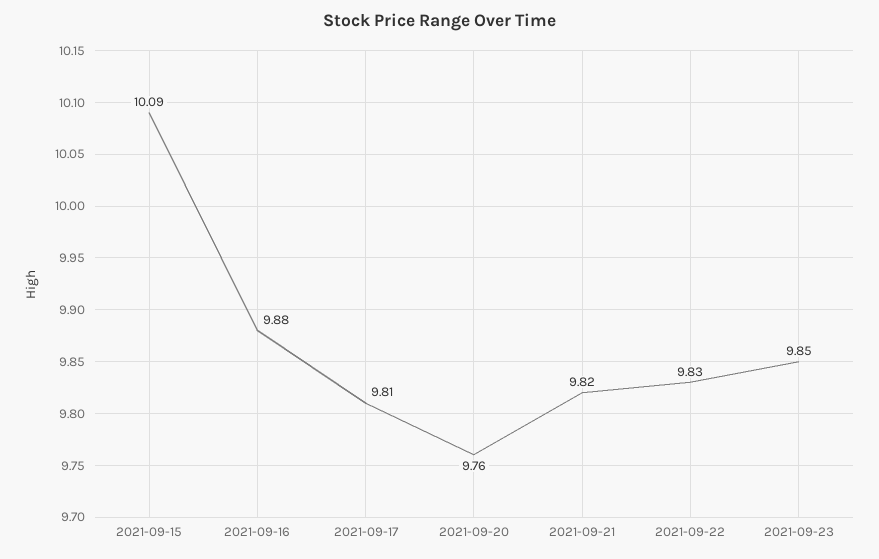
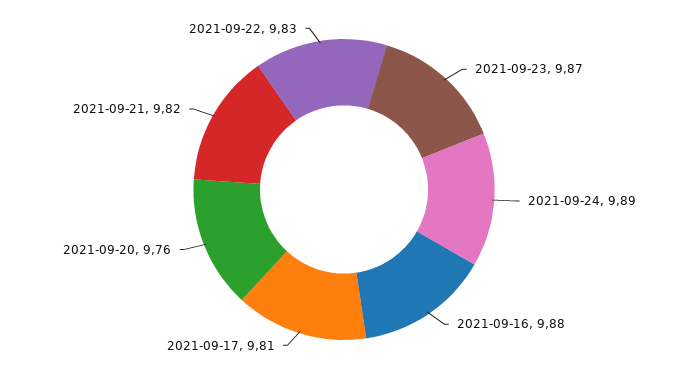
2021-09-15: 10.09 -> none
2021-09-23: 9.85 -> 9.87
2021-09-24: none -> 9.89

